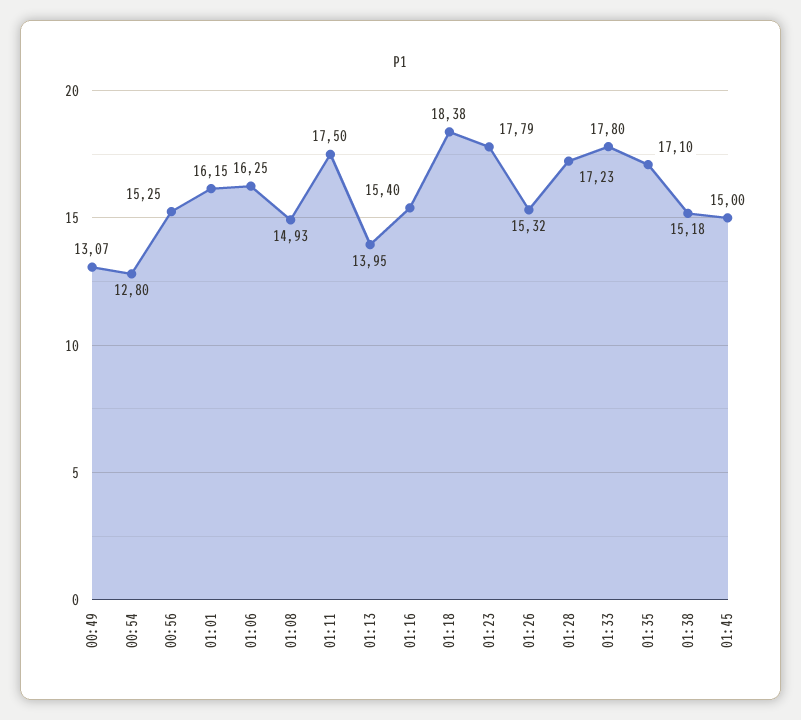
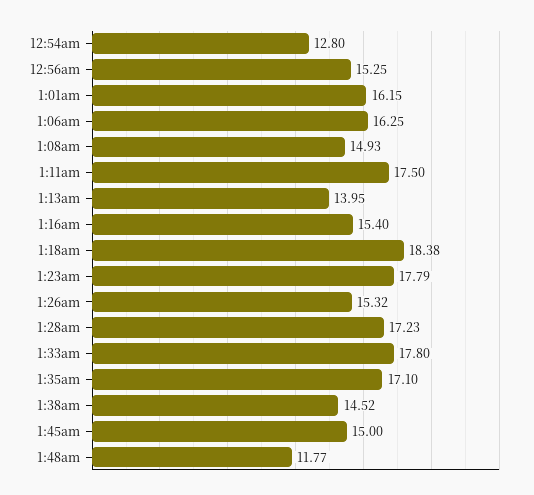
00:49: 13.07 -> none
01:38: 15.18 -> 14.52
1:48am: none -> 11.77

